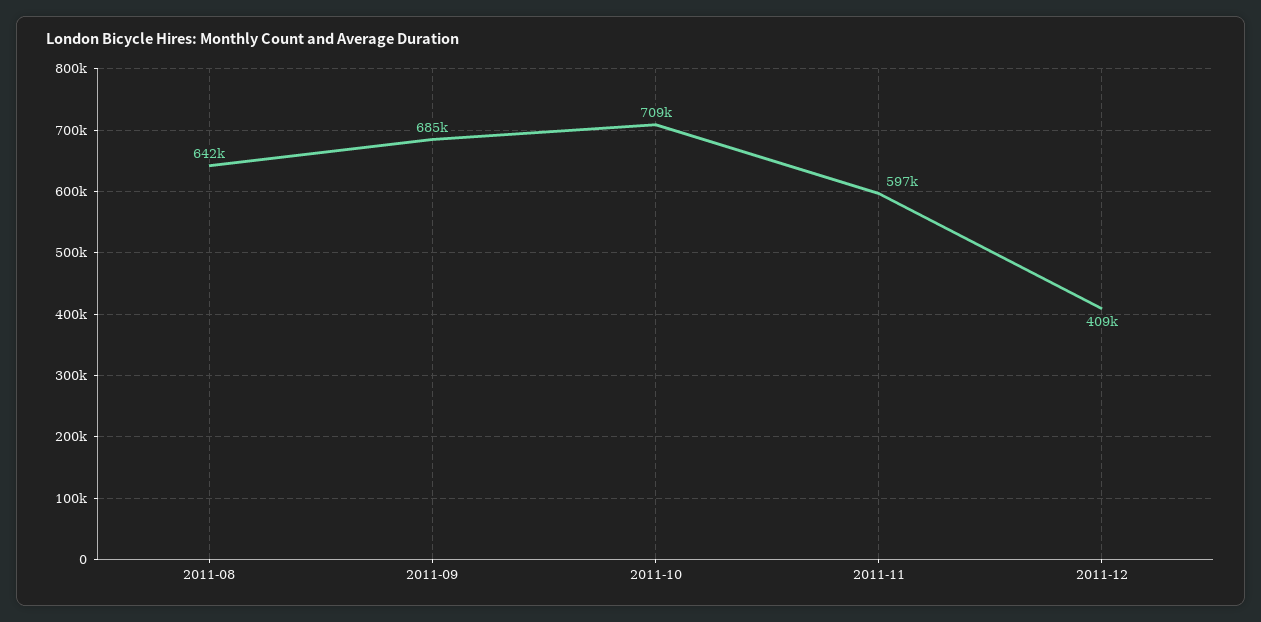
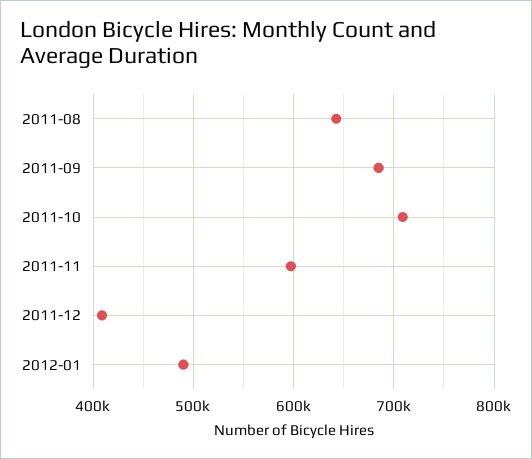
2012-01: none -> 490000

